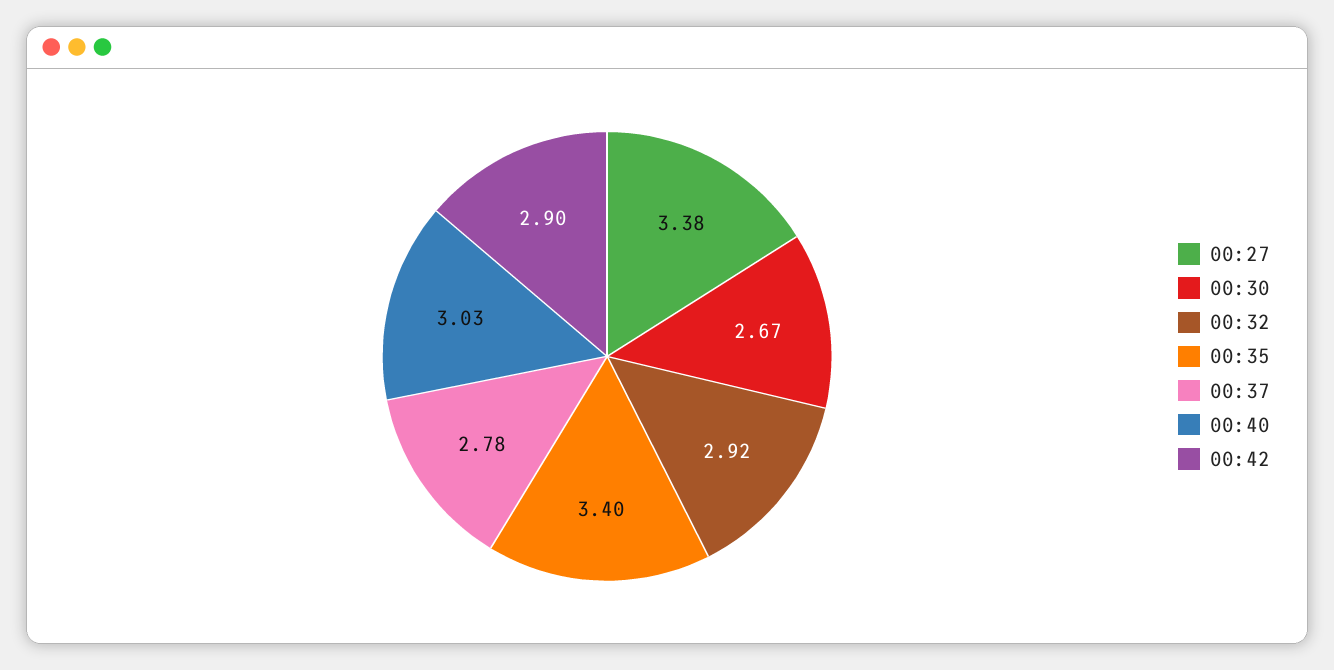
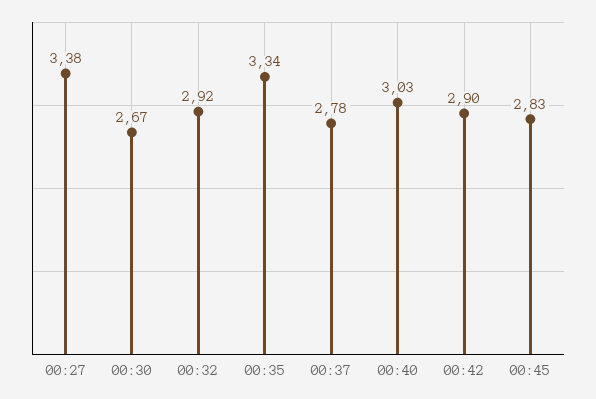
00:35: 3.4 -> 3.34
00:45: none -> 2.83

